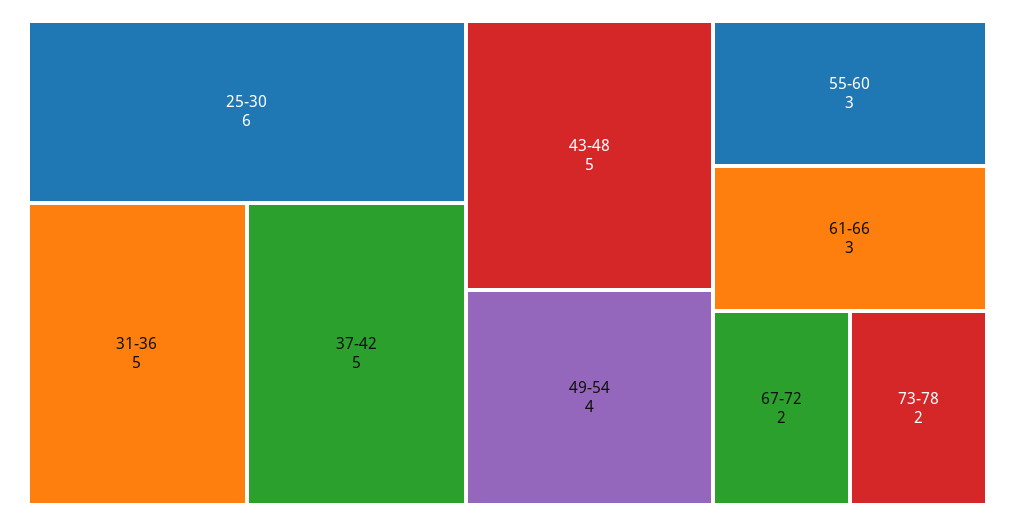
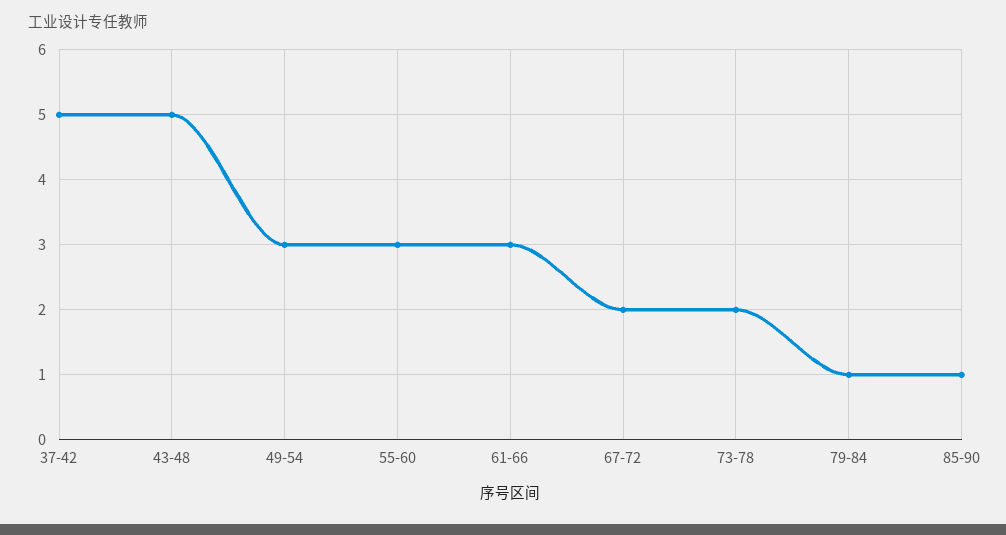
25-30: 6 -> none
31-36: 5 -> none
49-54: 4 -> 3
79-84: none -> 1
85-90: none -> 1

